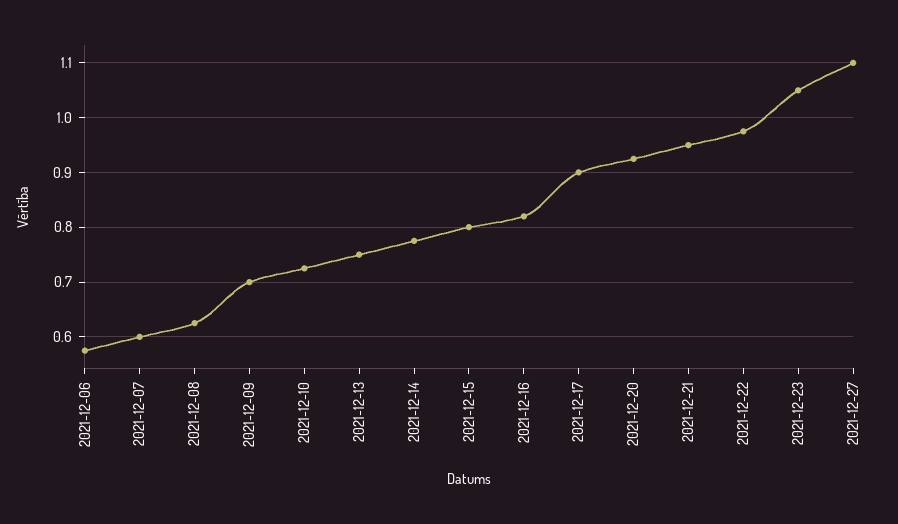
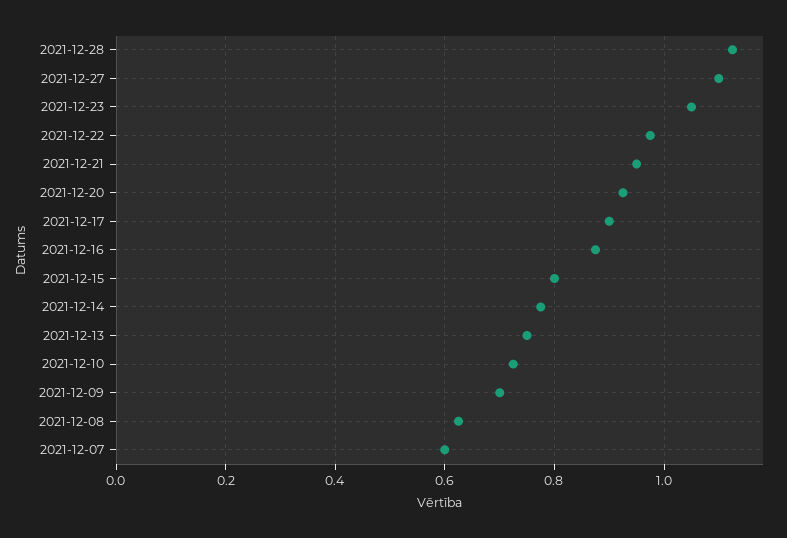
2021-12-06: 0.58 -> none
2021-12-16: 0.82 -> 0.88
2021-12-28: none -> 1.12

